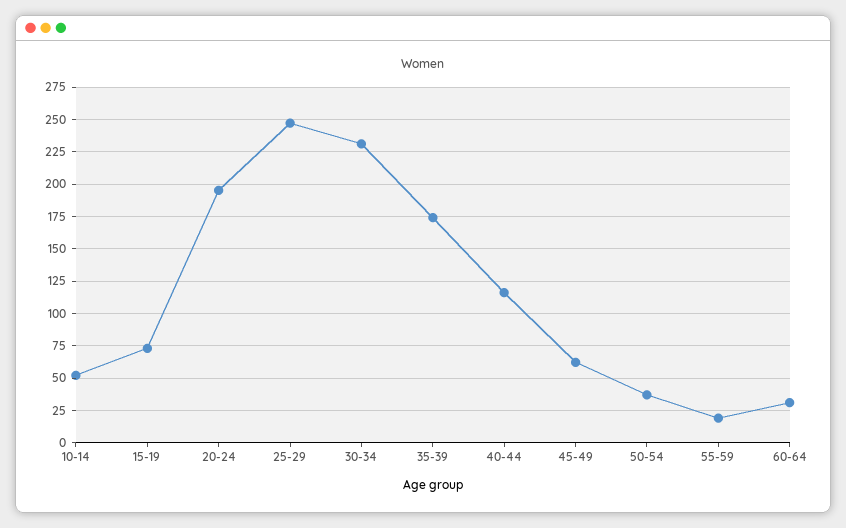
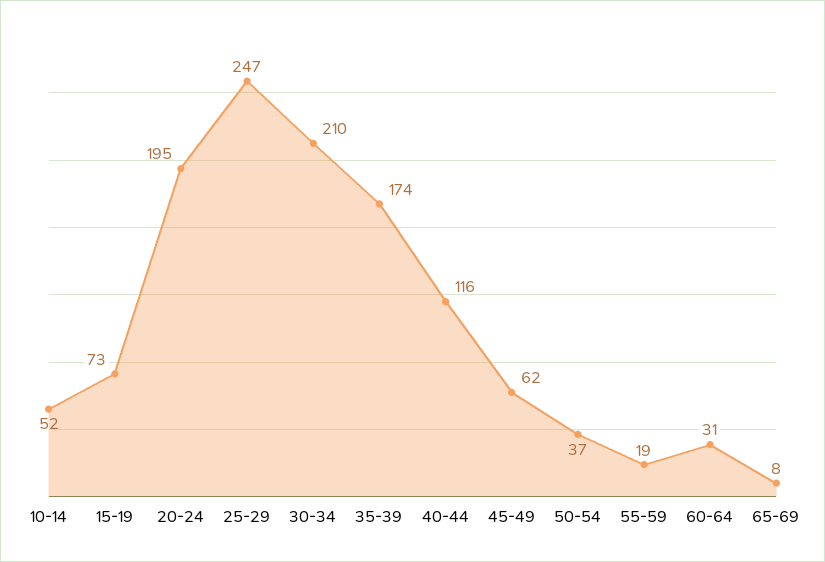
30-34: 230 -> 210
65-69: none -> 8

